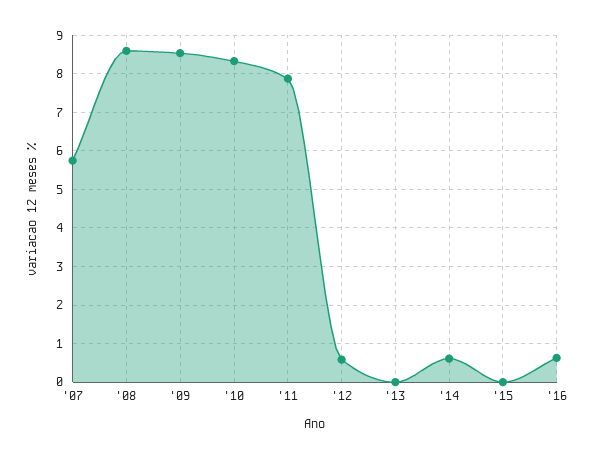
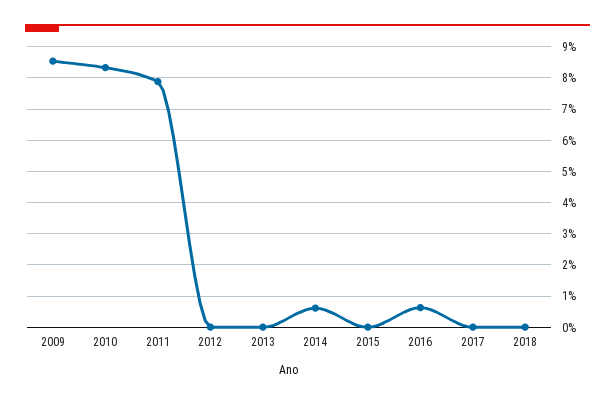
'07: 5.8 -> none
'08: 8.6 -> none
'12: 0.6 -> 0
2017: none -> 0
2018: none -> 0

